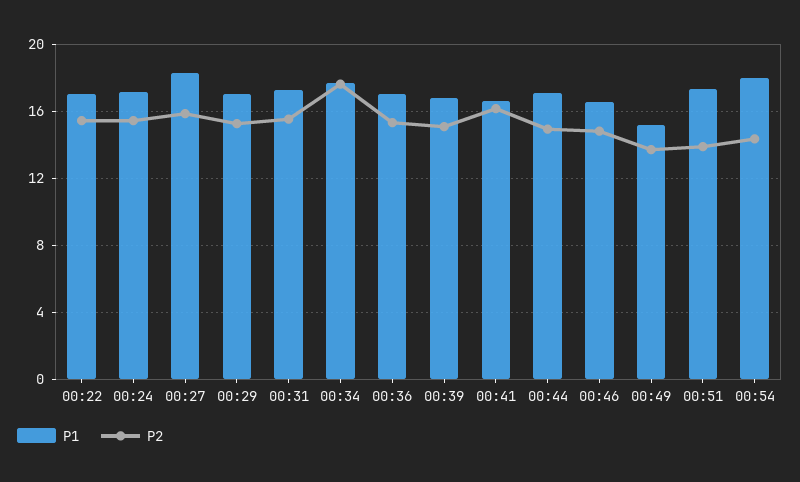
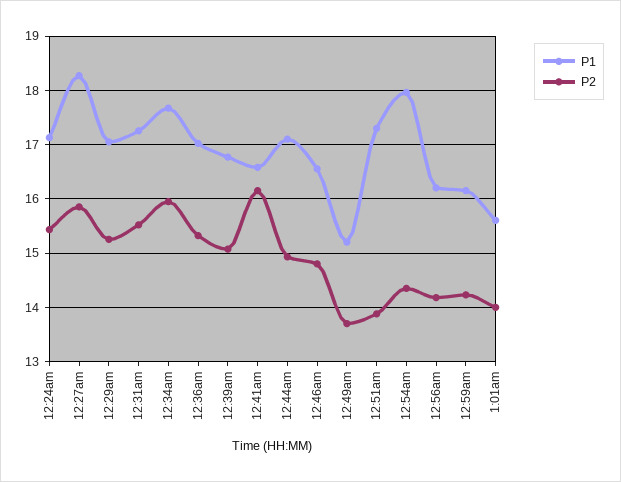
P1, 00:22: 17 -> none
P2, 00:22: 15.5 -> none
P2, 00:34: 17.5 -> 16
P1, 12:56am: none -> 16.2
P2, 12:56am: none -> 14.2
P1, 12:59am: none -> 16.2
P2, 12:59am: none -> 14.2
P1, 1:01am: none -> 15.6
P2, 1:01am: none -> 14

